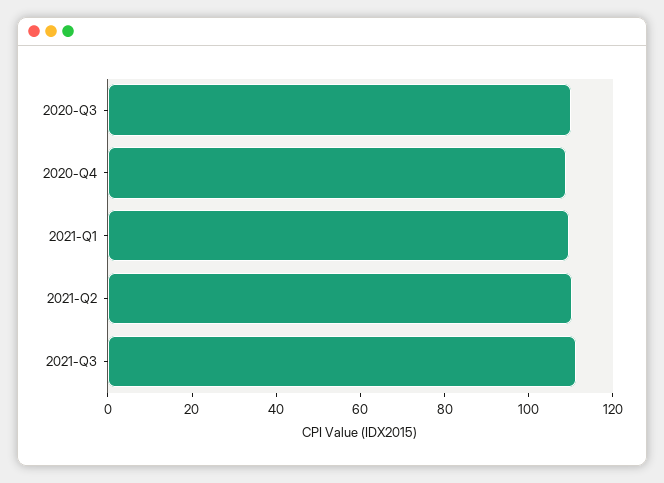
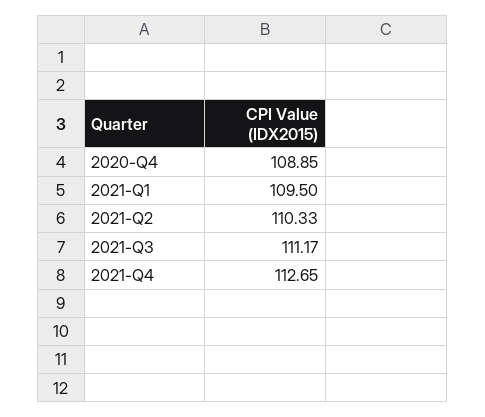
2020-Q3: 110 -> none
2021-Q4: none -> 112.65

